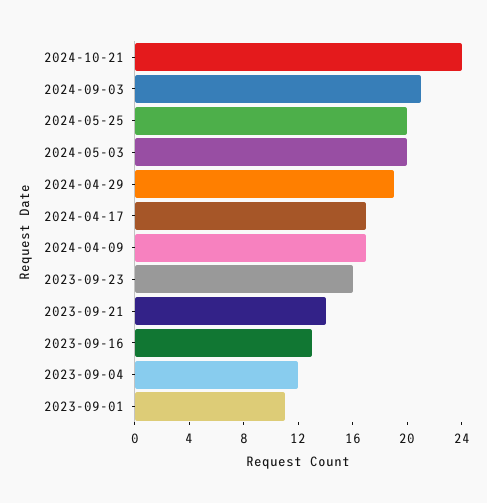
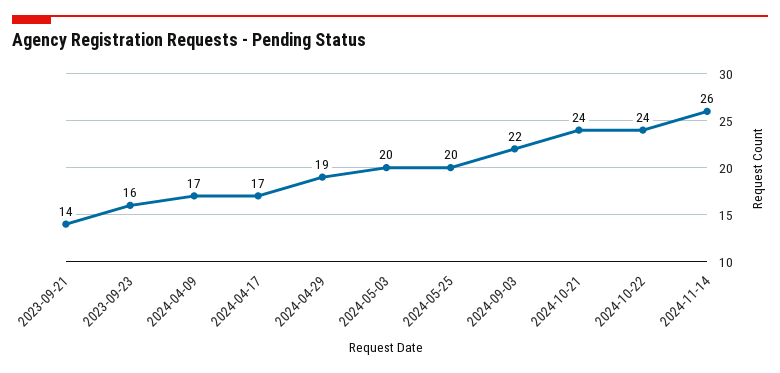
2024-09-03: 21 -> 22
2023-09-16: 13 -> none
2023-09-04: 12 -> none
2023-09-01: 11 -> none
2024-10-22: none -> 24
2024-11-14: none -> 26

